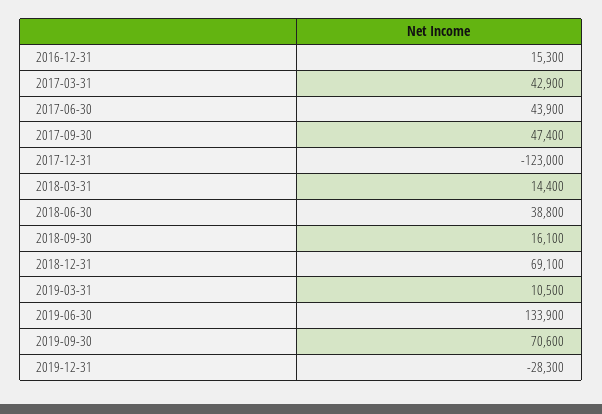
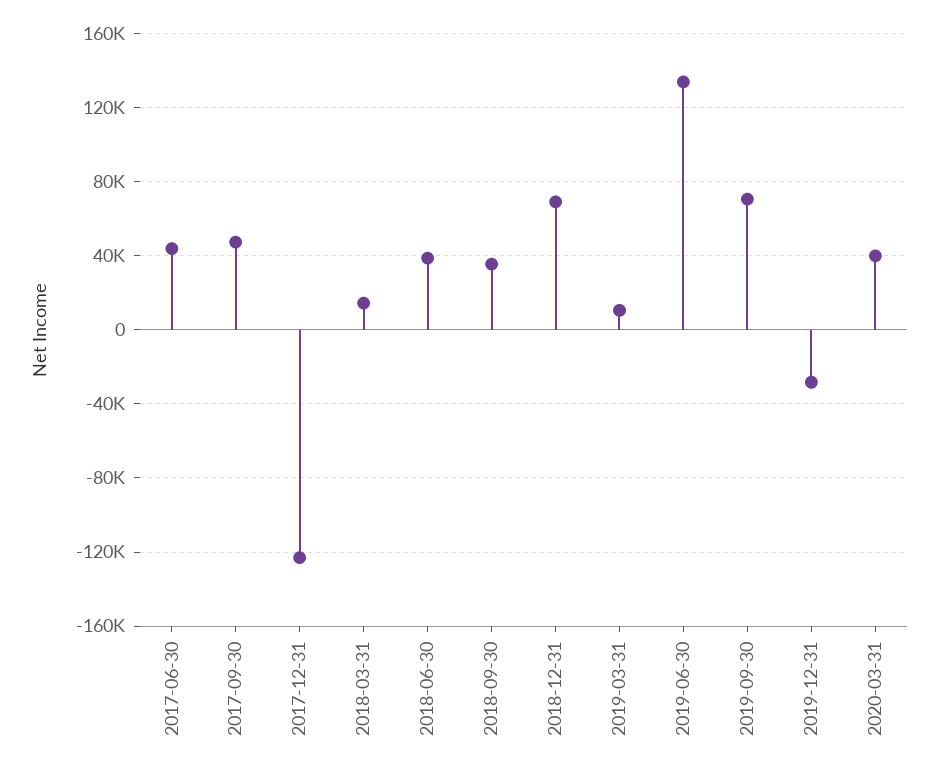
2016-12-31: 15300 -> none
2017-03-31: 42900 -> none
2018-09-30: 16100 -> 35000
2020-03-31: none -> 40000

